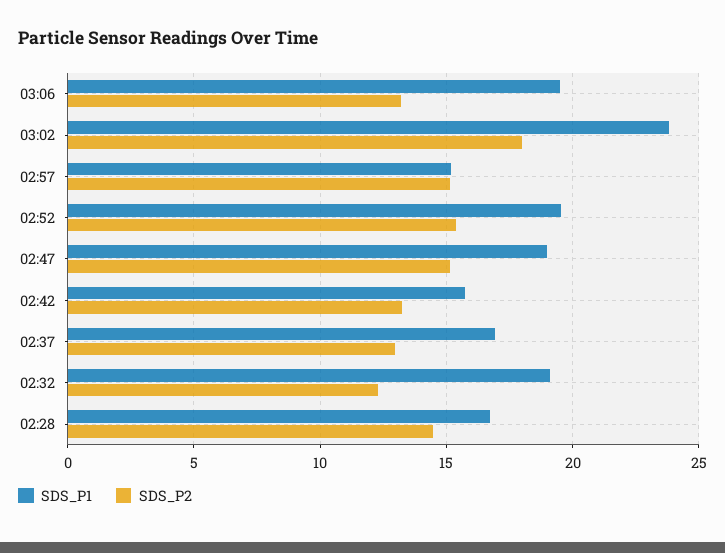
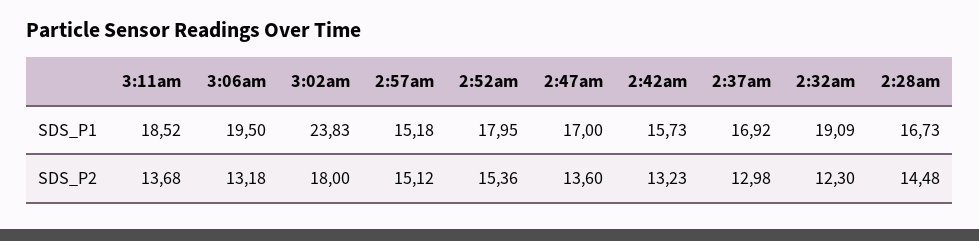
SDS_P1, 02:52: 19.5 -> 17.95
SDS_P1, 02:47: 19 -> 17
SDS_P2, 02:47: 15 -> 13.6
SDS_P1, 3:11am: none -> 18.52
SDS_P2, 3:11am: none -> 13.68

